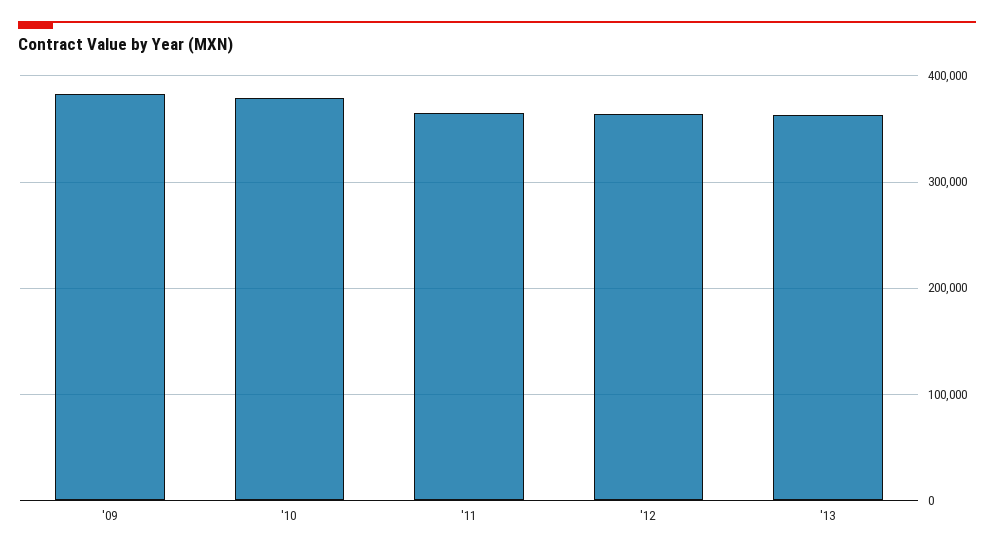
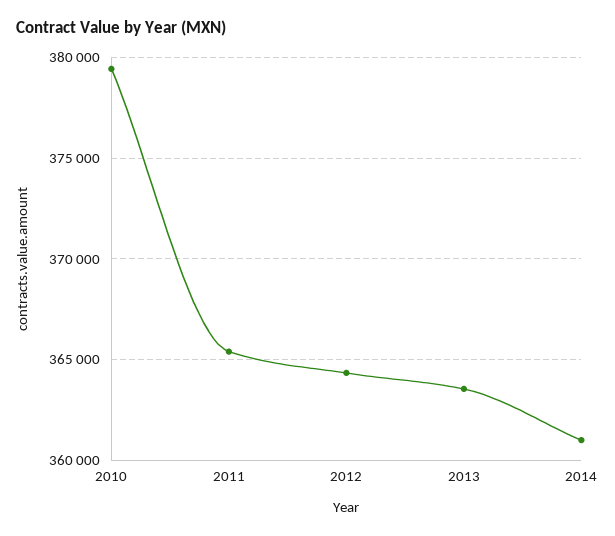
'09: 380000 -> none
2014: none -> 361000

